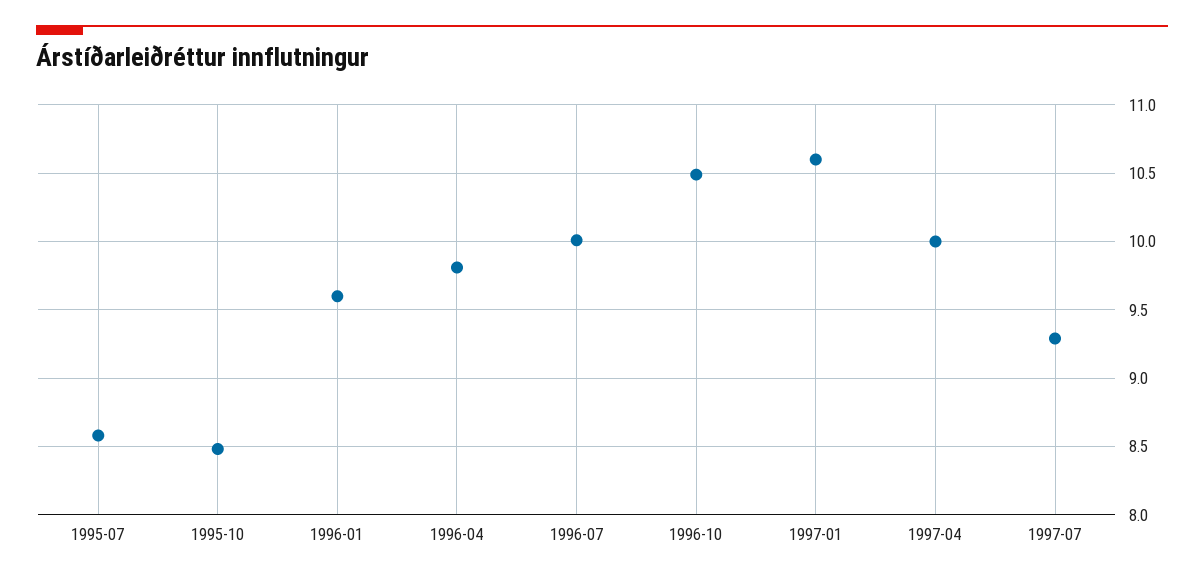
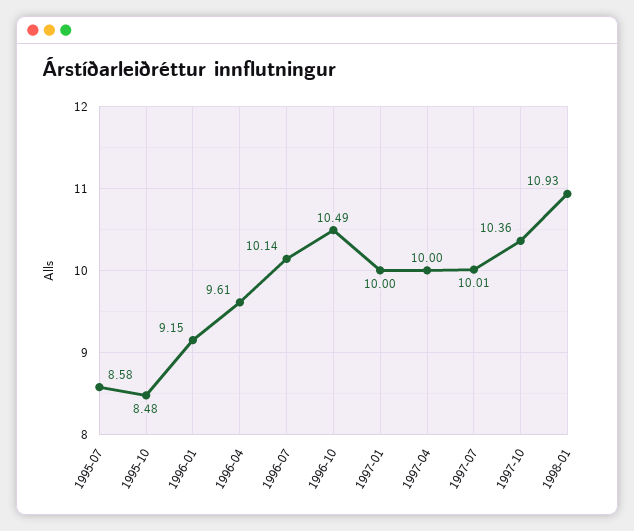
1996-01: 9.6 -> 9.15
1996-04: 9.8 -> 9.61
1996-07: 10 -> 10.14
1997-01: 10.6 -> 10
1997-07: 9.3 -> 10.01
1997-10: none -> 10.36
1998-01: none -> 10.93

